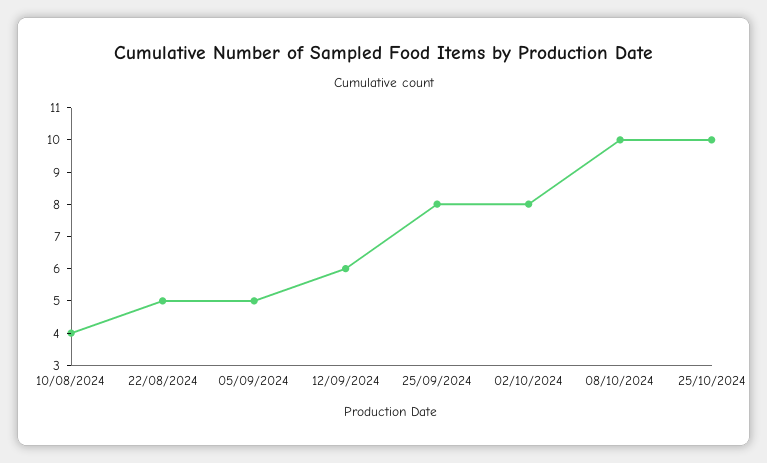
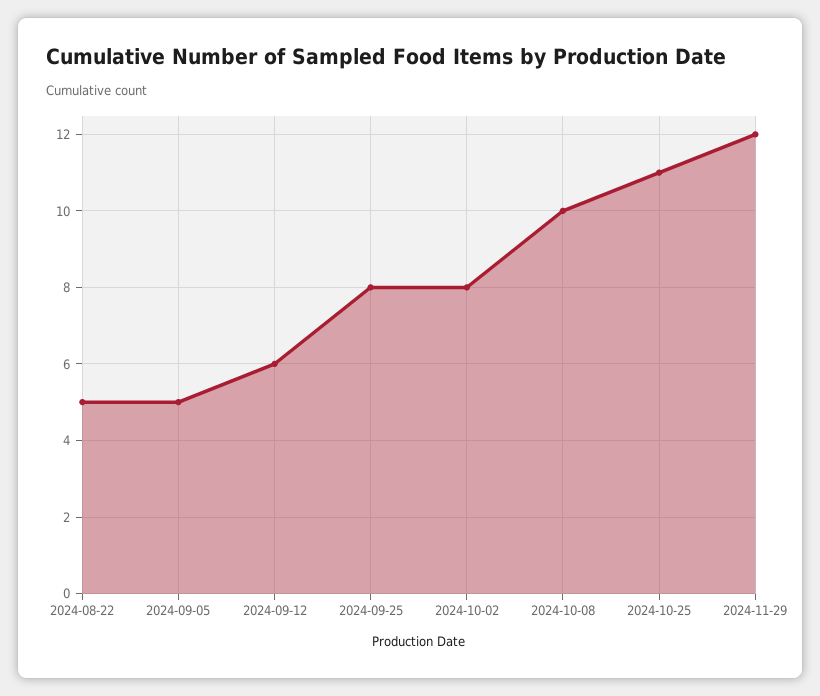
10/08/2024: 4 -> none
25/10/2024: 10 -> 11
2024-11-29: none -> 12

